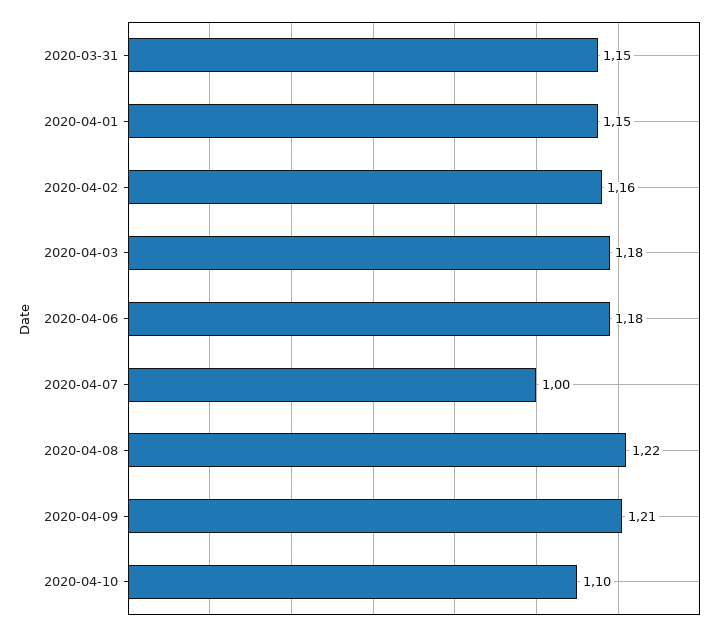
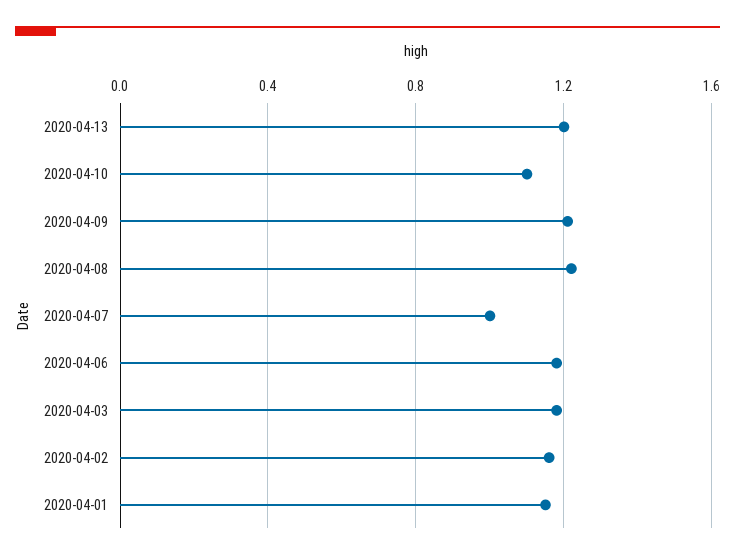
2020-03-31: 1.15 -> none
2020-04-13: none -> 1.2

